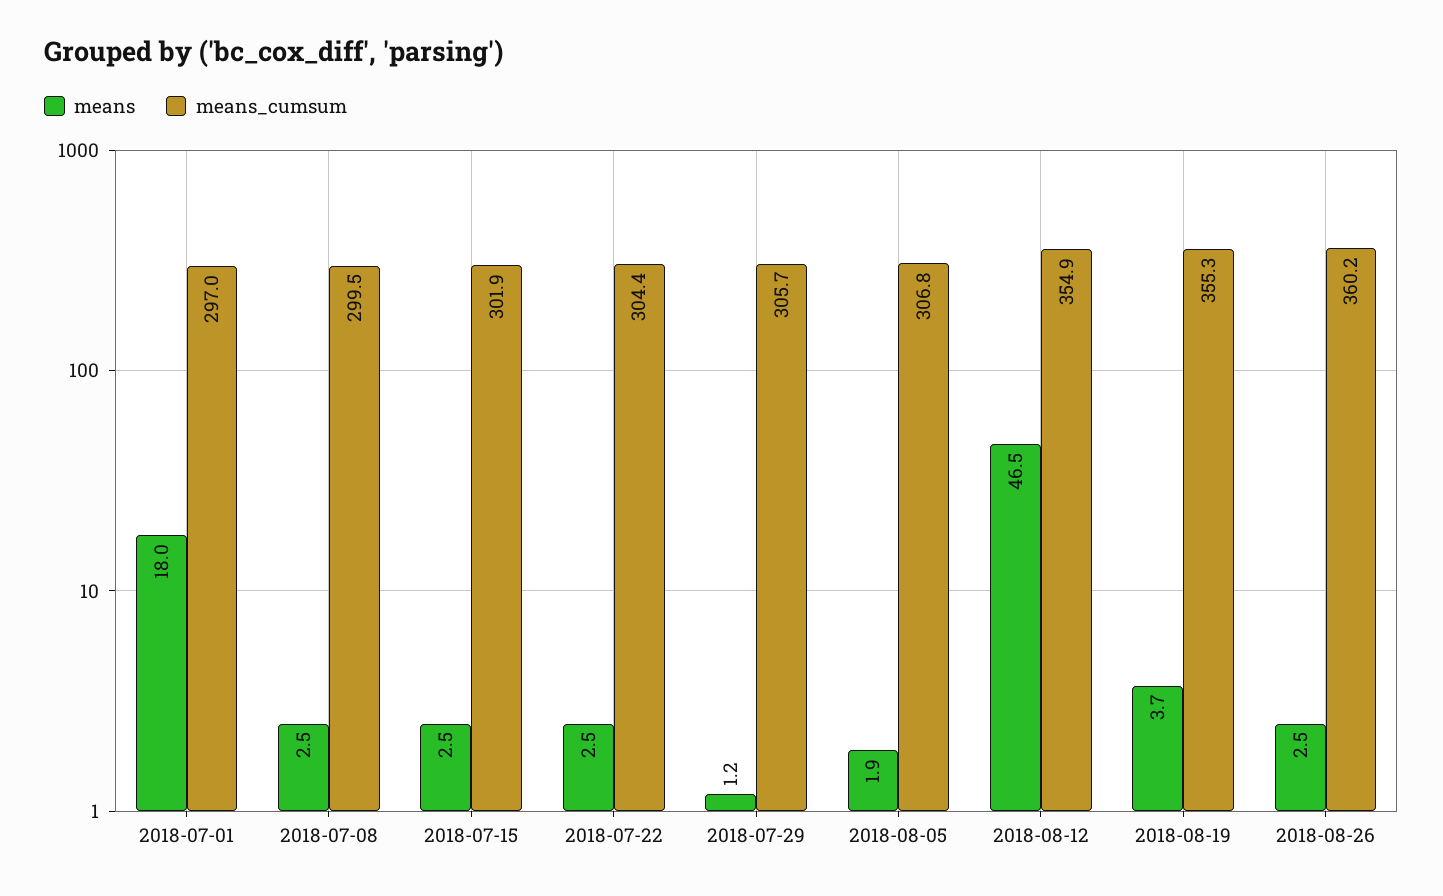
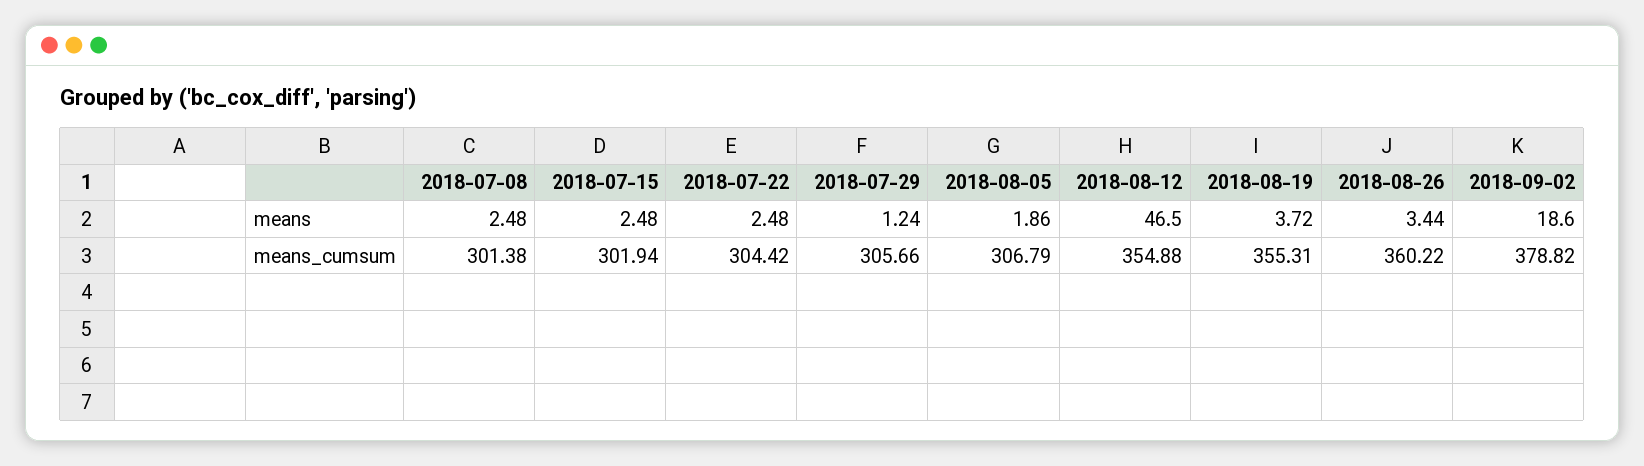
means, 2018-07-01: 18 -> none
means_cumsum, 2018-07-01: 297 -> none
means_cumsum, 2018-07-08: 299.5 -> 301.38
means, 2018-08-26: 2.5 -> 3.44
means, 2018-09-02: none -> 18.6
means_cumsum, 2018-09-02: none -> 378.82

